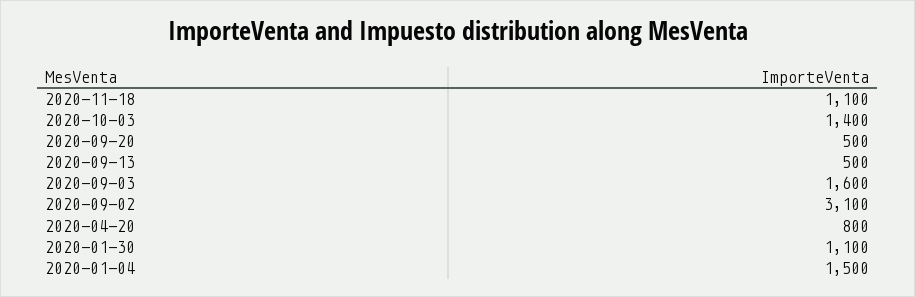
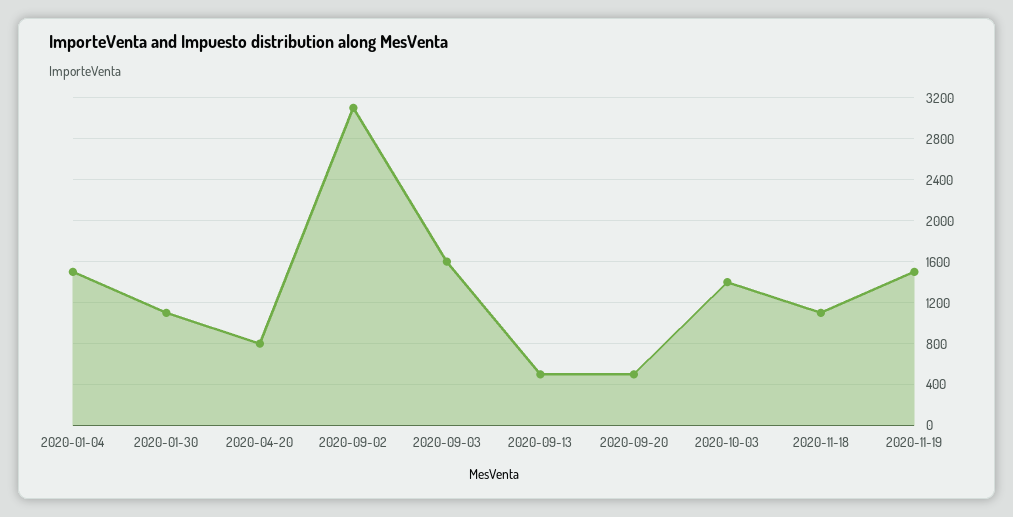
2020-11-19: none -> 1500

